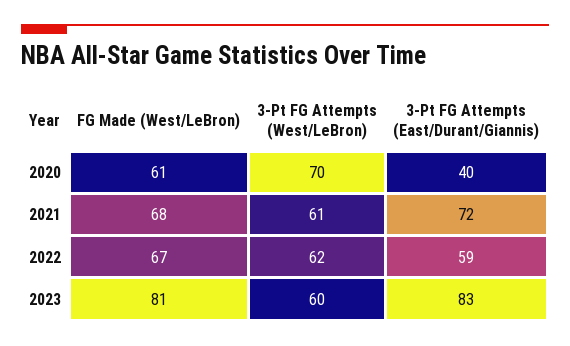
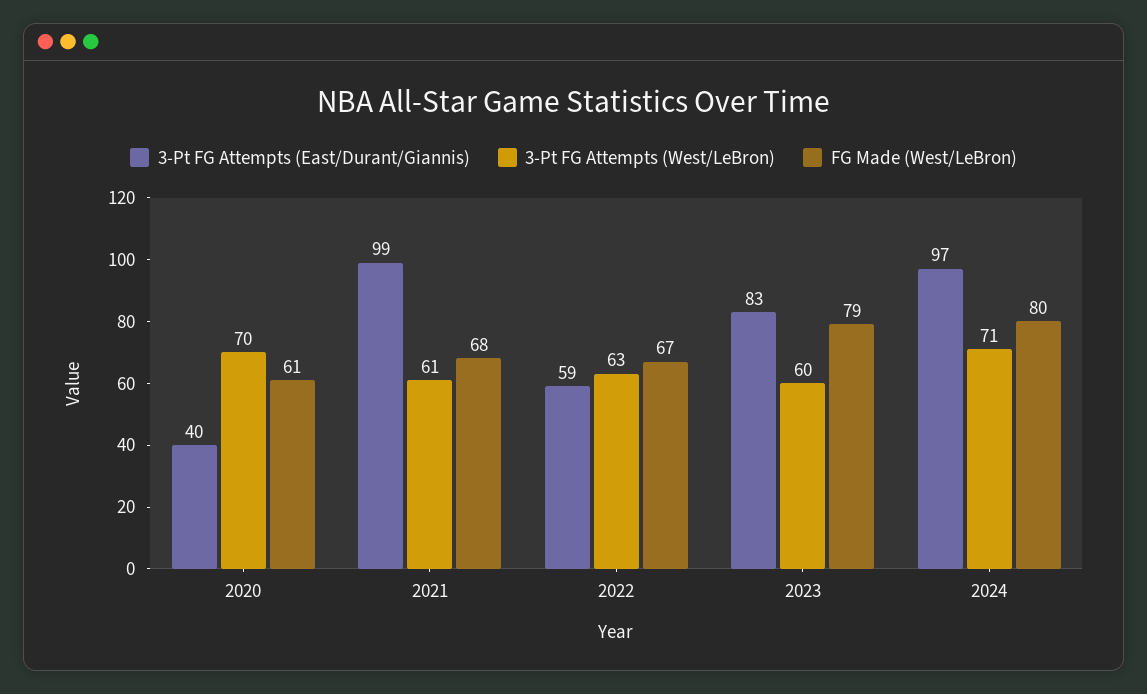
3-Pt FG Attempts (East/Durant/Giannis), 2021: 72 -> 99
3-Pt FG Attempts (West/LeBron), 2022: 62 -> 63
FG Made (West/LeBron), 2023: 81 -> 79
3-Pt FG Attempts (East/Durant/Giannis), 2024: none -> 97
3-Pt FG Attempts (West/LeBron), 2024: none -> 71
FG Made (West/LeBron), 2024: none -> 80

